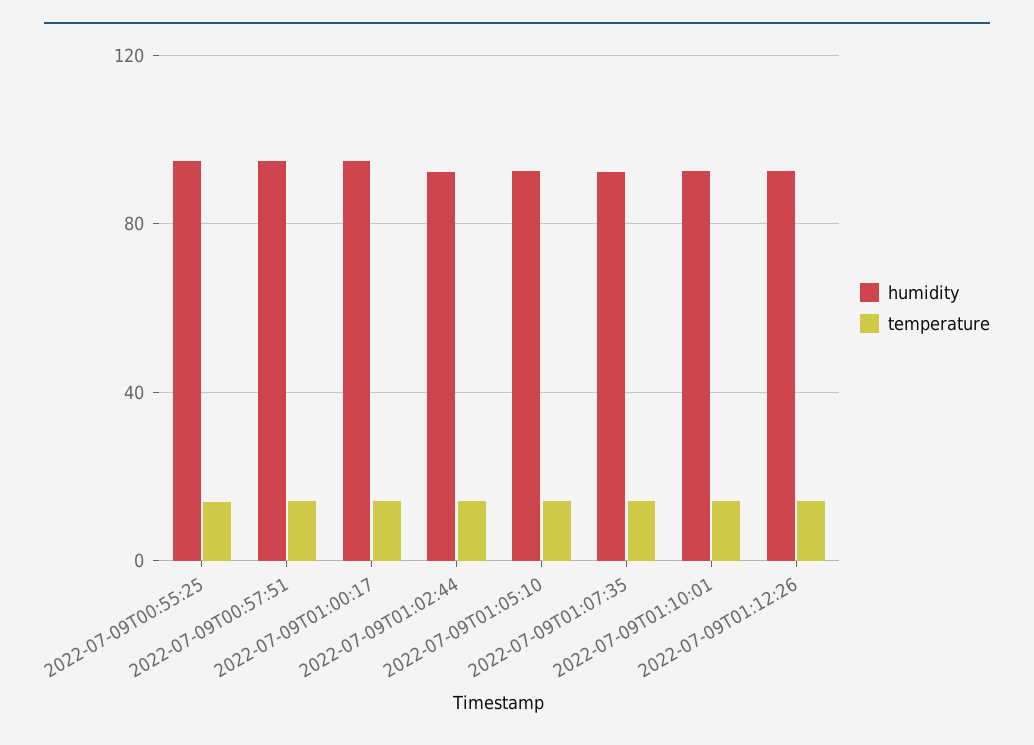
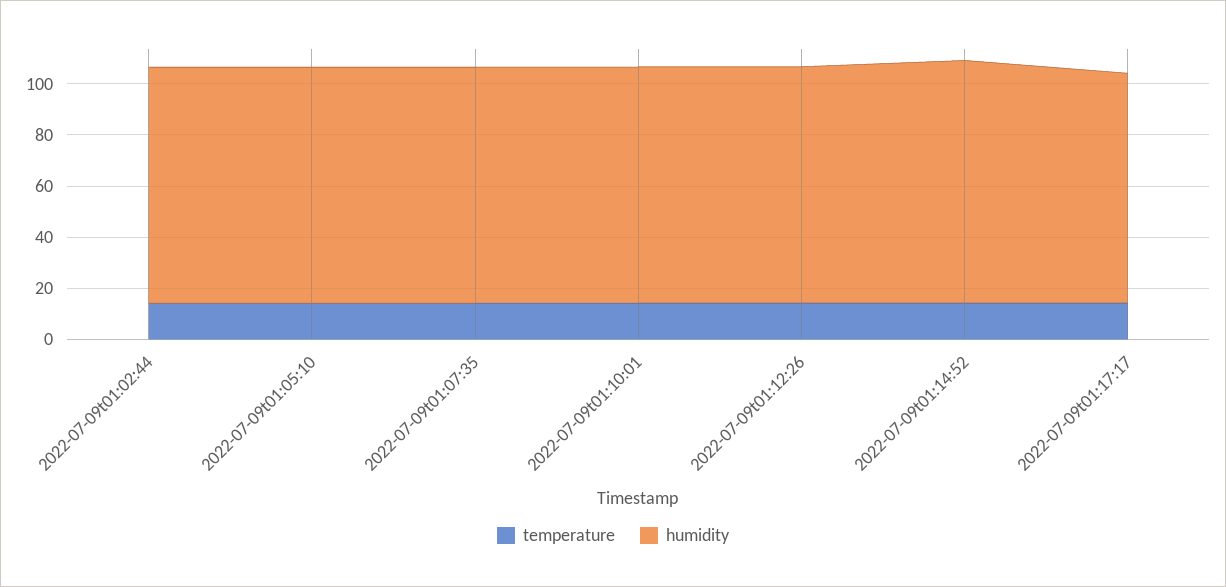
humidity, 2022-07-09T00:55:25: 95 -> none
temperature, 2022-07-09T00:55:25: 15 -> none
humidity, 2022-07-09T00:57:51: 95 -> none
temperature, 2022-07-09T00:57:51: 15 -> none
humidity, 2022-07-09T01:00:17: 95 -> none
temperature, 2022-07-09T01:00:17: 15 -> none
temperature, 2022-07-09t01:14:52: none -> 15
humidity, 2022-07-09t01:14:52: none -> 95
temperature, 2022-07-09t01:17:17: none -> 15
humidity, 2022-07-09t01:17:17: none -> 90

